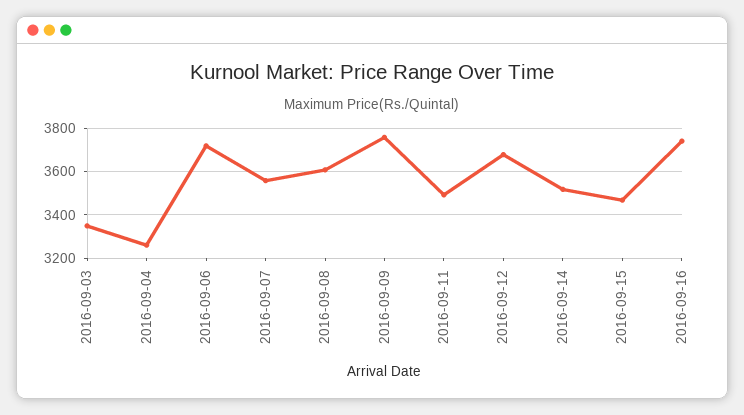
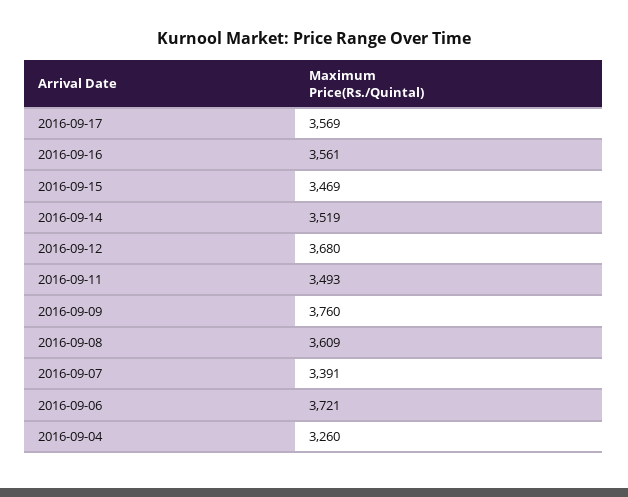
2016-09-03: 3350 -> none
2016-09-07: 3550 -> 3391
2016-09-16: 3750 -> 3561
2016-09-17: none -> 3569

